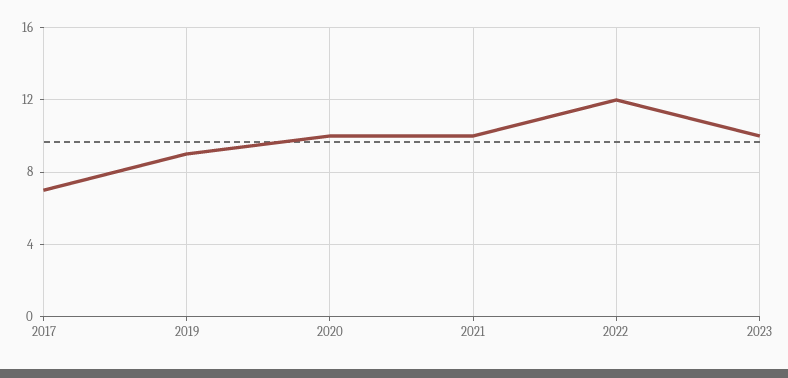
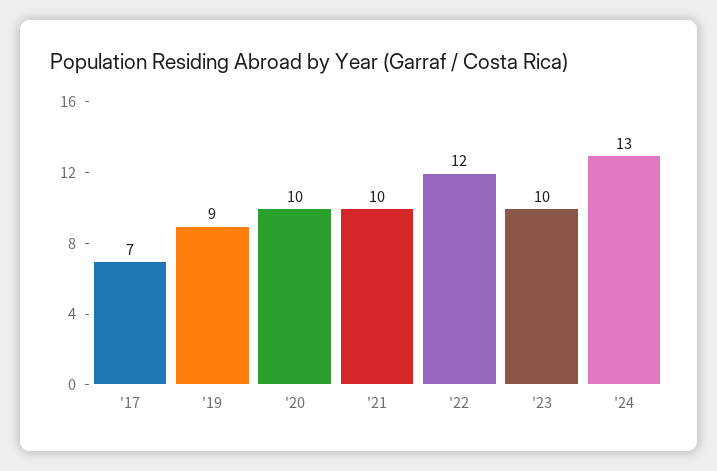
'24: none -> 13

